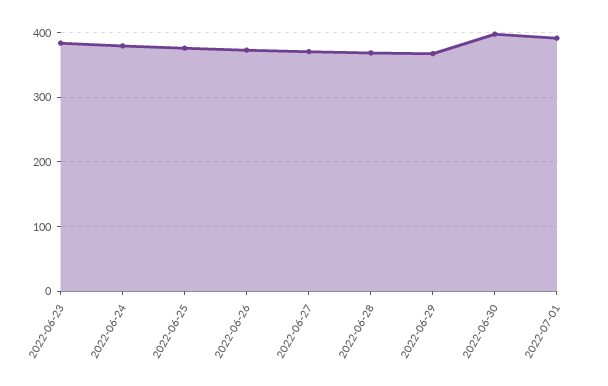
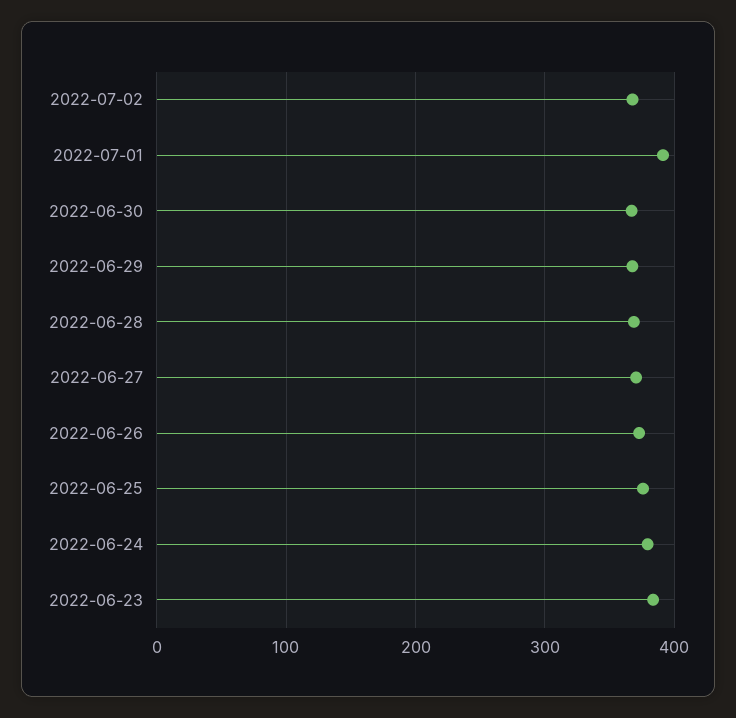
2022-06-30: 400 -> 370
2022-07-02: none -> 370

